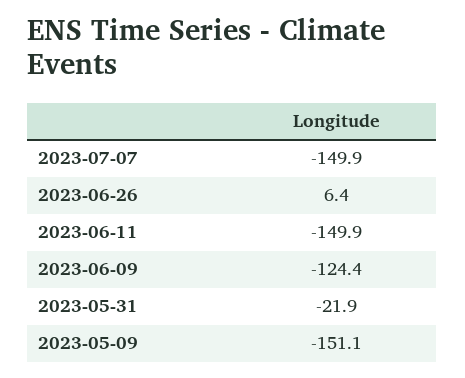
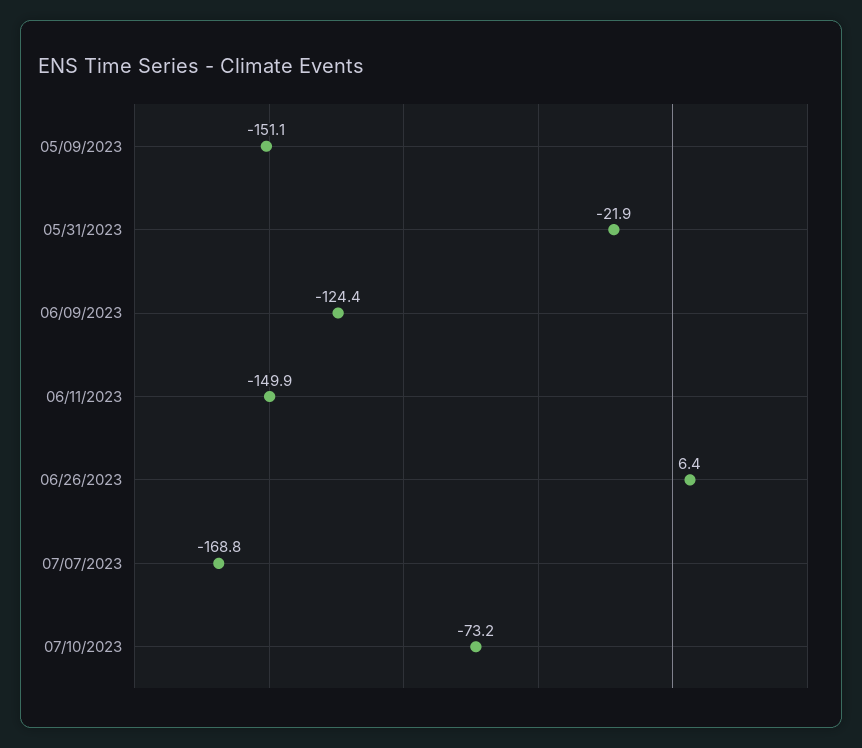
2023-07-07: -149.9 -> -168.8
07/10/2023: none -> -73.2

